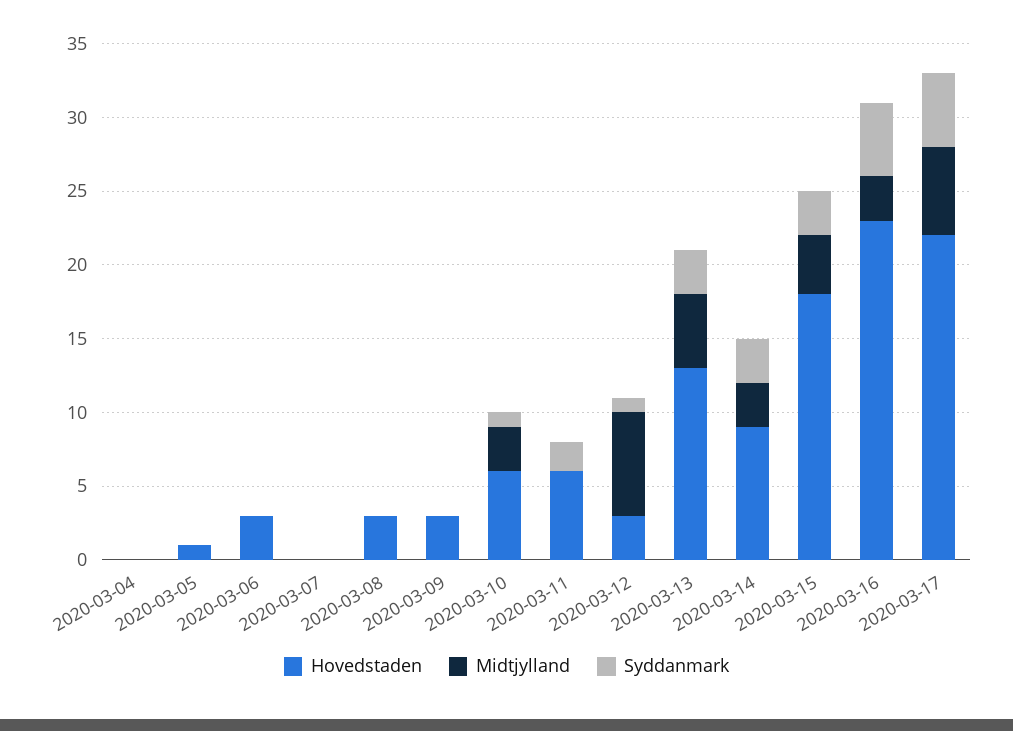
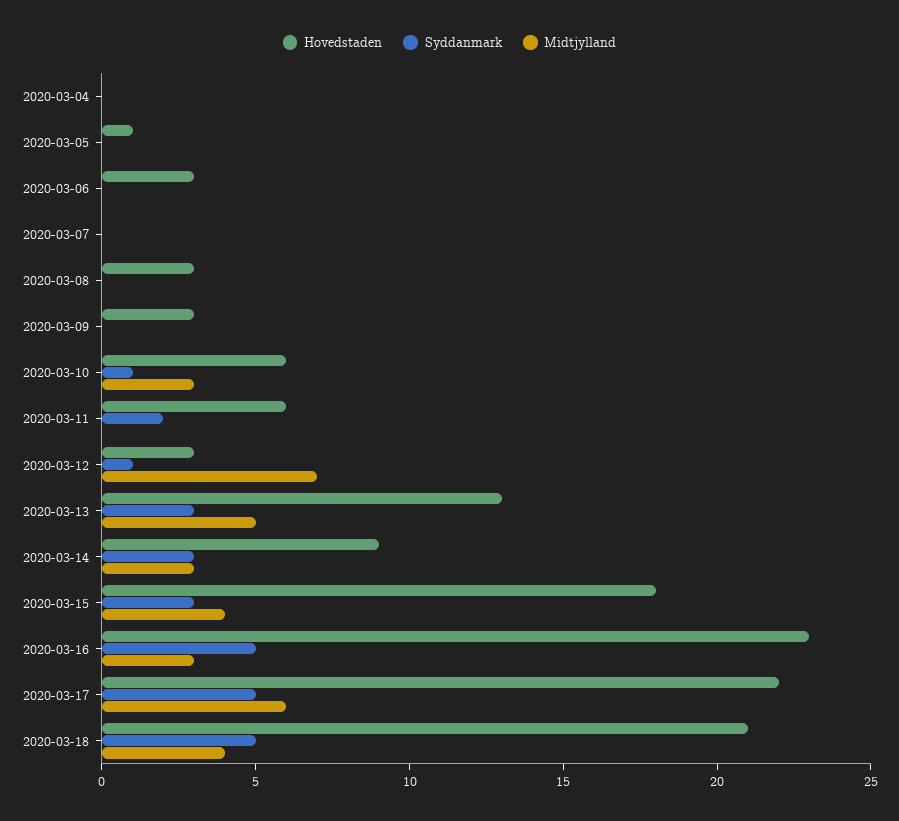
Hovedstaden, 2020-03-18: none -> 21
Syddanmark, 2020-03-18: none -> 5
Midtjylland, 2020-03-18: none -> 4

